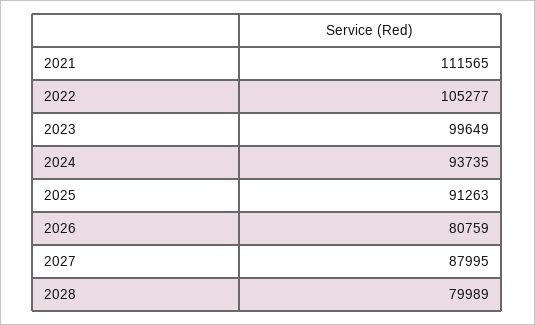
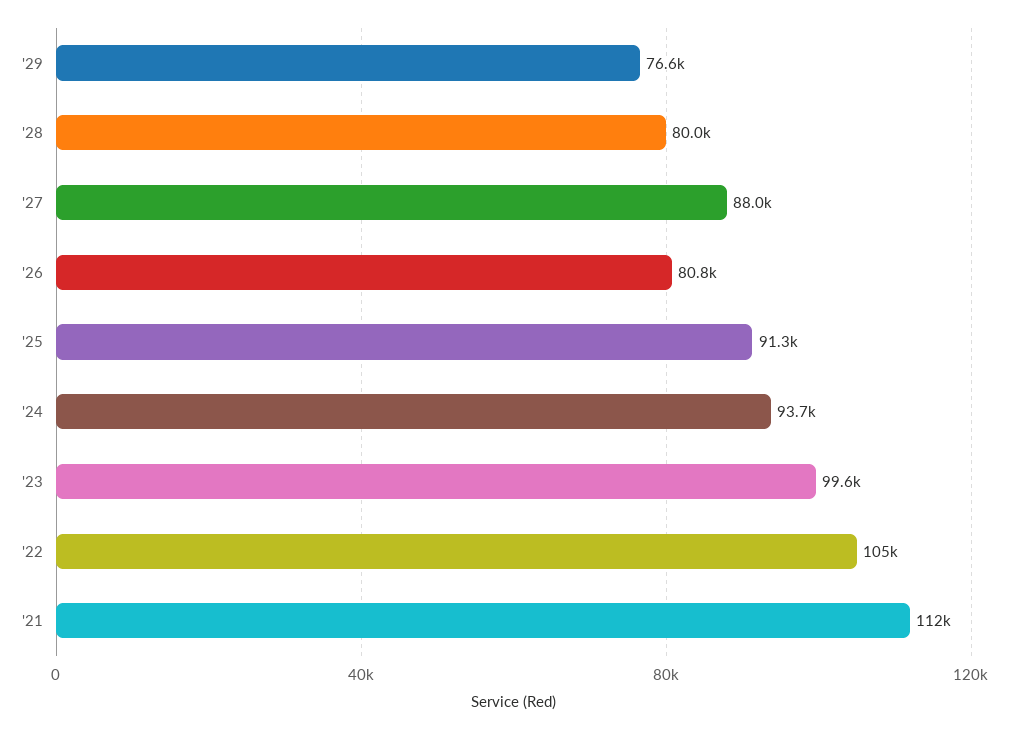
'29: none -> 76600

